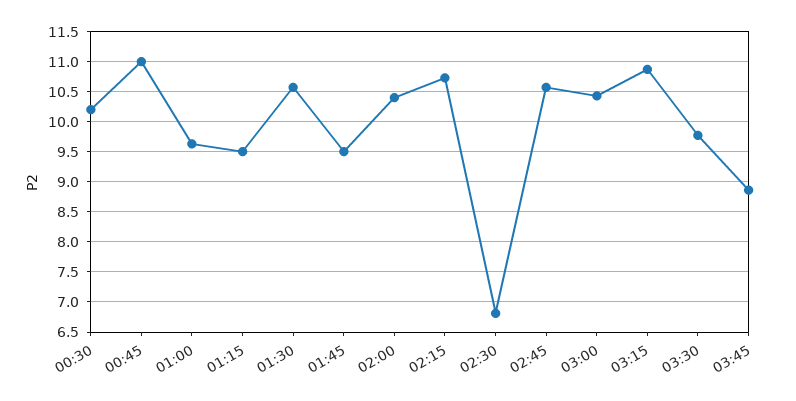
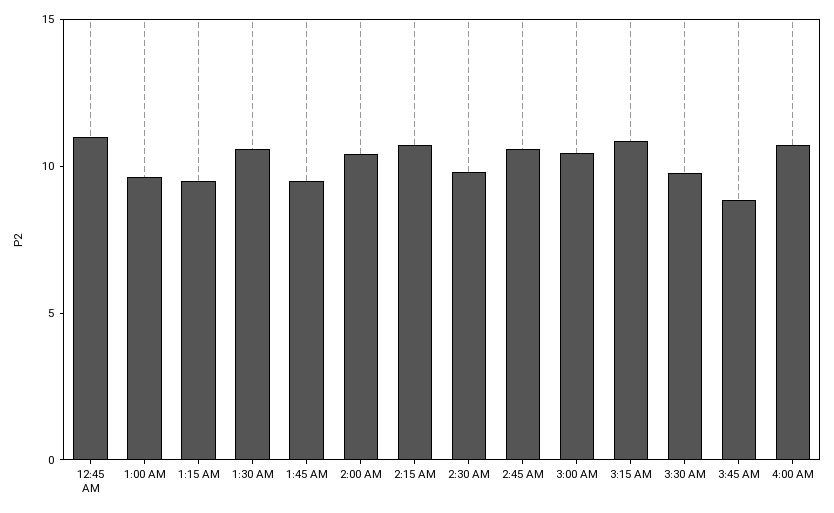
00:30: 10.2 -> none
02:30: 6.8 -> 10
4:00 AM: none -> 11

